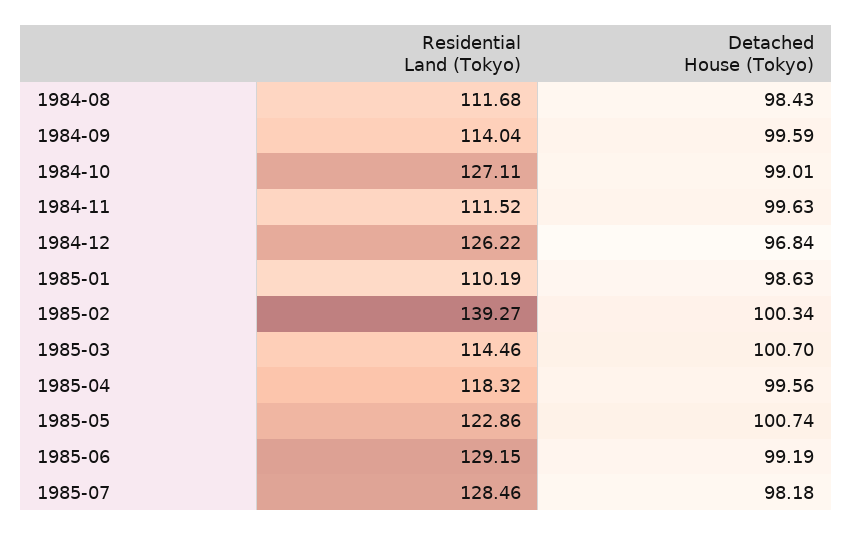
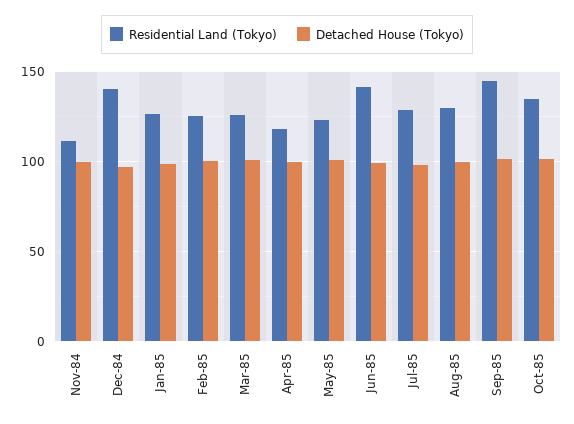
Residential Land (Tokyo), 1984-08: 111.68 -> none
Detached House (Tokyo), 1984-08: 98.43 -> none
Residential Land (Tokyo), 1984-09: 114.04 -> none
Detached House (Tokyo), 1984-09: 99.59 -> none
Residential Land (Tokyo), 1984-10: 127.11 -> none
Detached House (Tokyo), 1984-10: 99.01 -> none
Residential Land (Tokyo), 1984-12: 126.22 -> 140
Residential Land (Tokyo), 1985-01: 110.19 -> 125
Residential Land (Tokyo), 1985-02: 139.27 -> 125
Residential Land (Tokyo), 1985-03: 114.46 -> 125
Residential Land (Tokyo), 1985-06: 129.15 -> 140
Residential Land (Tokyo), Aug-85: none -> 130
Detached House (Tokyo), Aug-85: none -> 100
Residential Land (Tokyo), Sep-85: none -> 145
Detached House (Tokyo), Sep-85: none -> 100
Residential Land (Tokyo), Oct-85: none -> 135
Detached House (Tokyo), Oct-85: none -> 100

